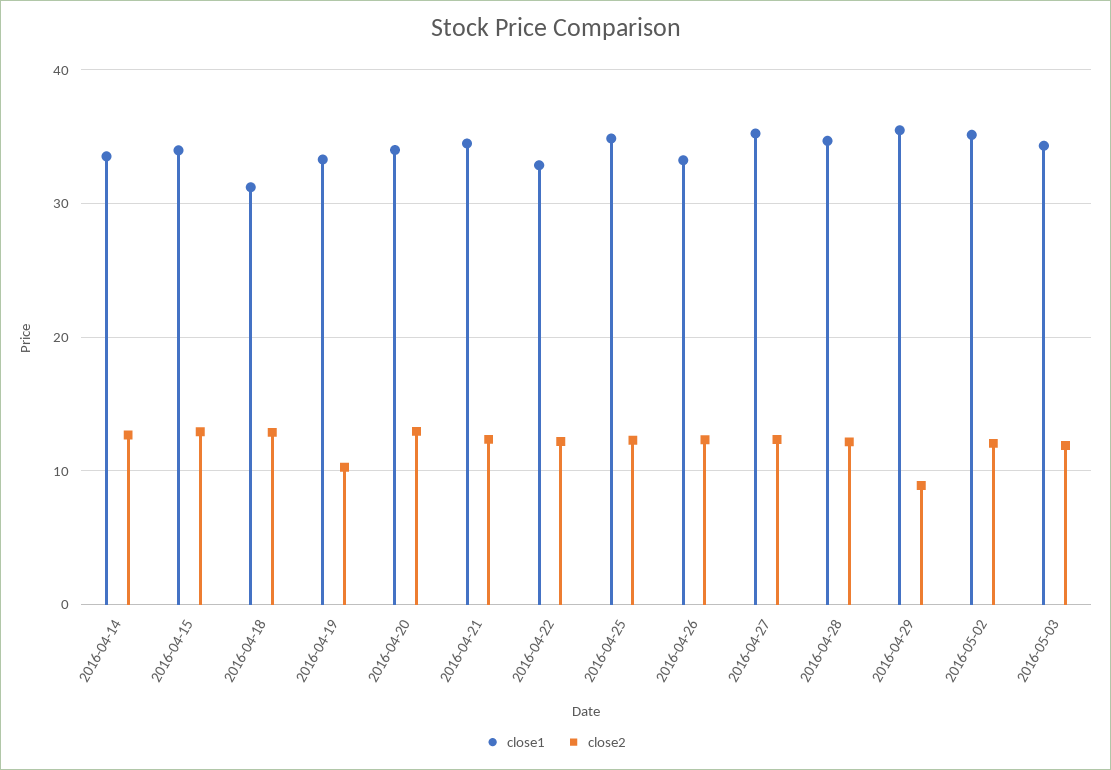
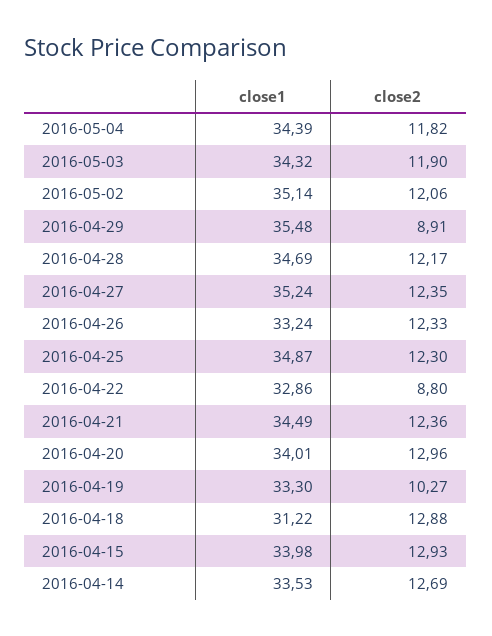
close2, 2016-04-22: 12 -> 8.8
close1, 2016-05-04: none -> 34.39
close2, 2016-05-04: none -> 11.82

